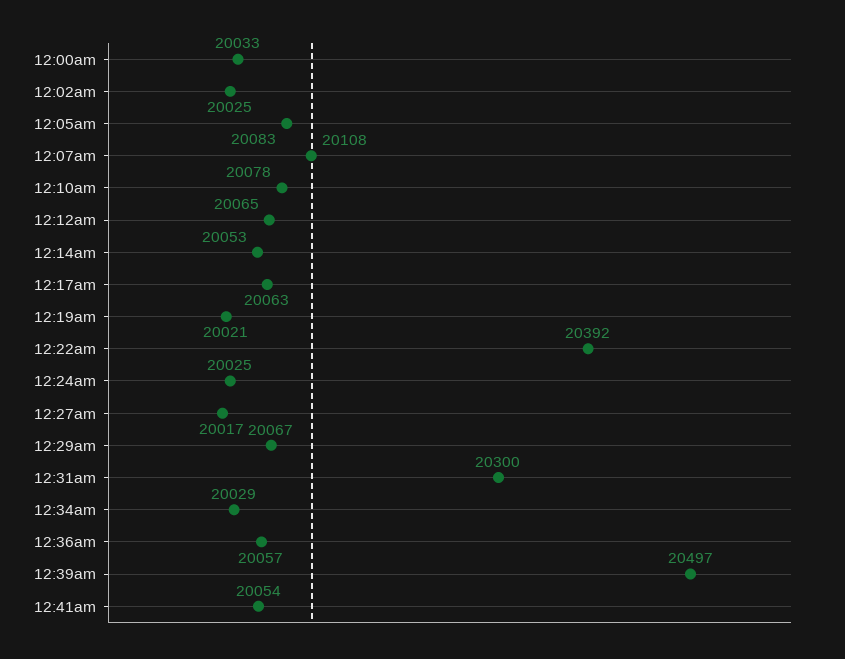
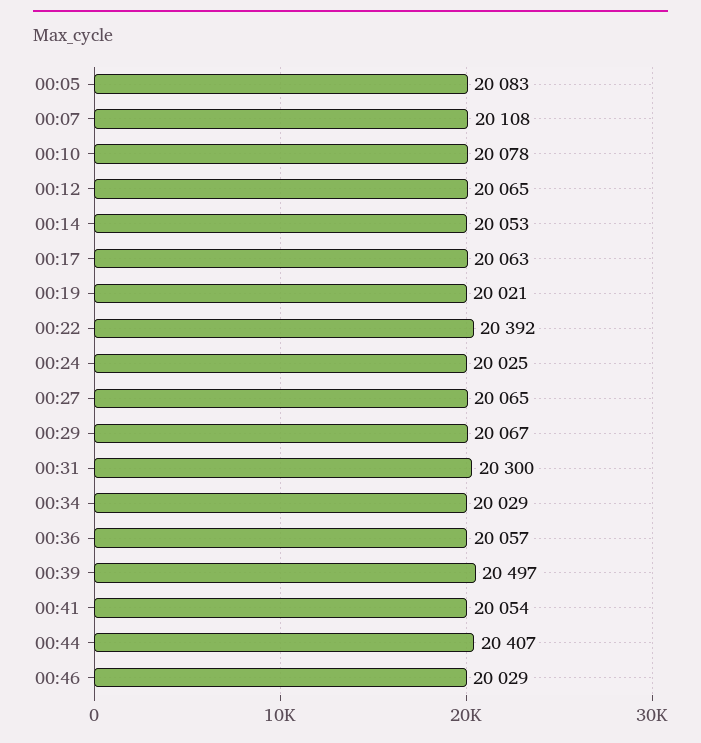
12:00am: 20033 -> none
12:02am: 20025 -> none
12:27am: 20017 -> 20065
00:44: none -> 20407
00:46: none -> 20029

